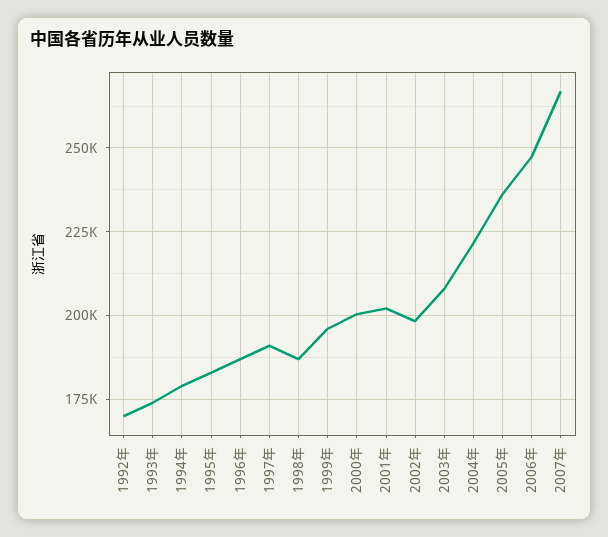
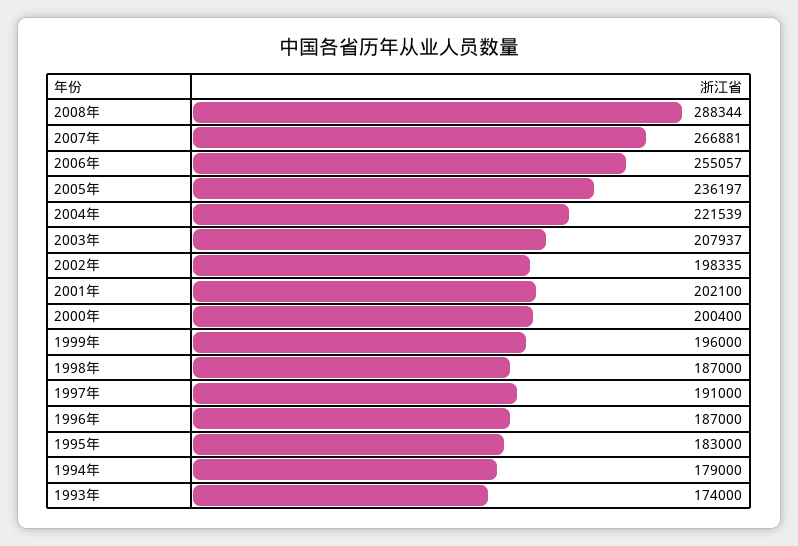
1992年: 170000 -> none
2006年: 247500 -> 255057
2008年: none -> 288344

